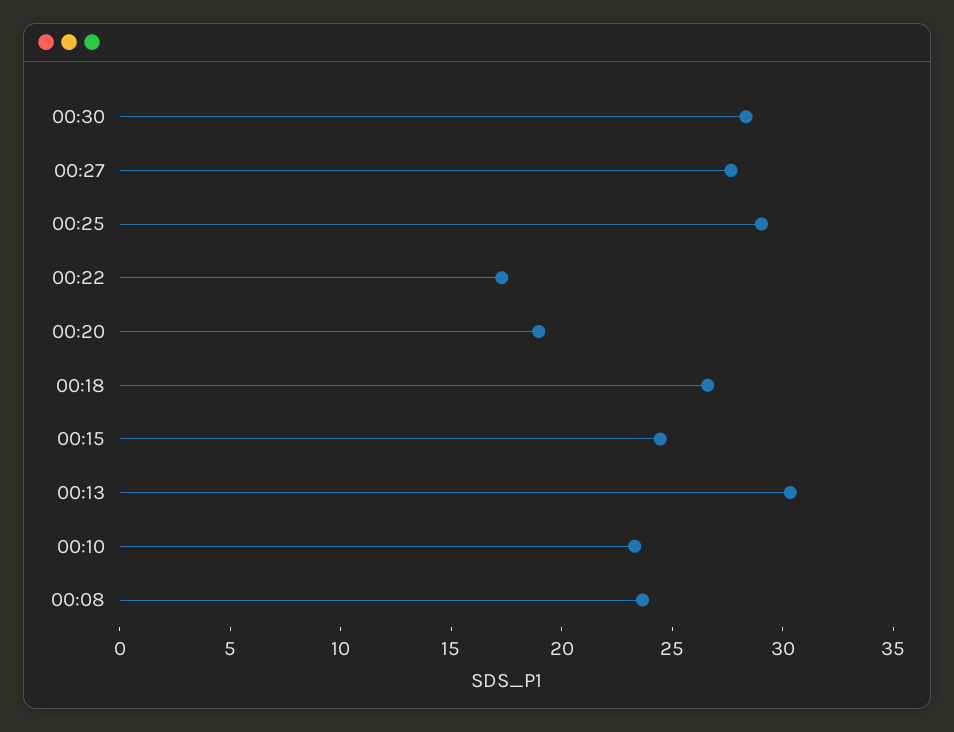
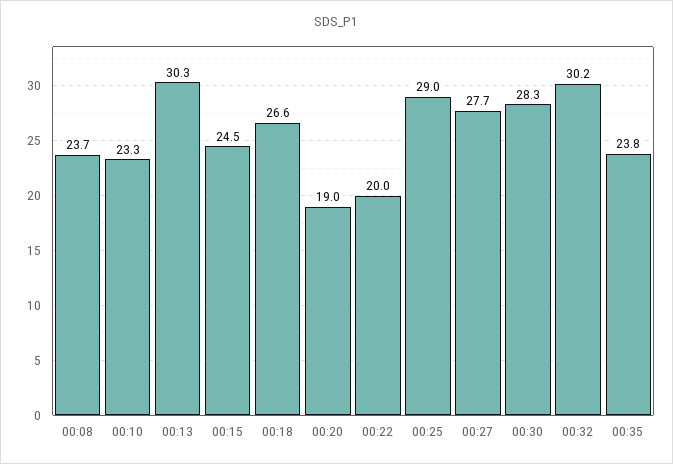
00:22: 17 -> 20
00:32: none -> 30.2
00:35: none -> 23.8

